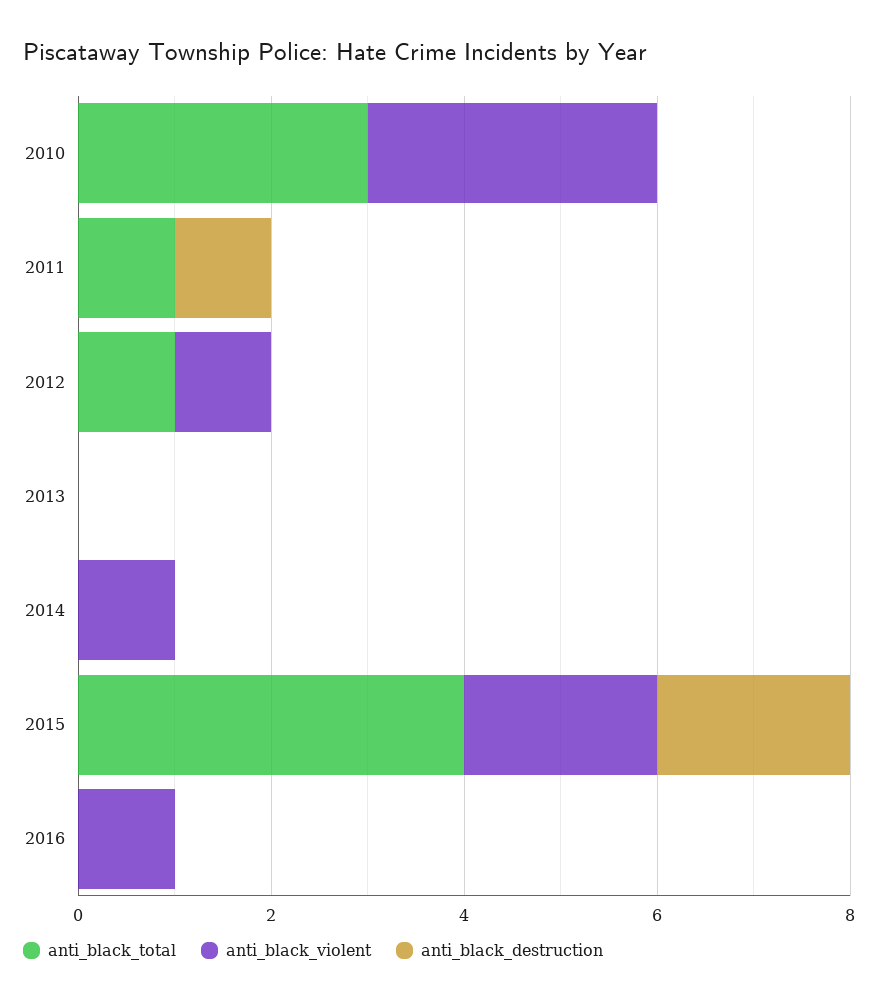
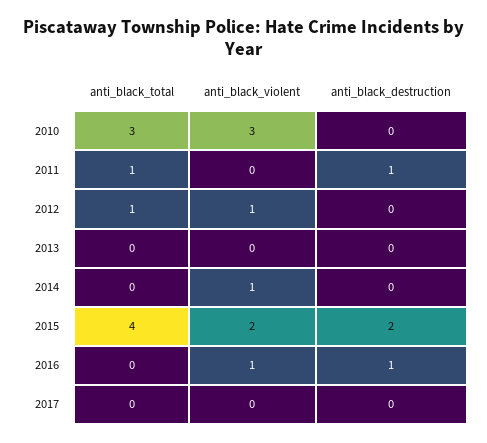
anti_black_destruction, 2016: 0 -> 1
anti_black_total, 2017: none -> 0
anti_black_violent, 2017: none -> 0
anti_black_destruction, 2017: none -> 0

